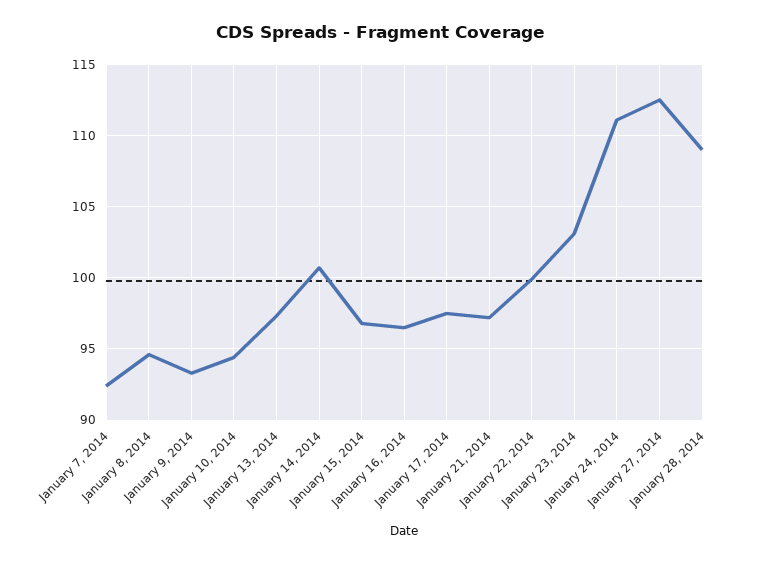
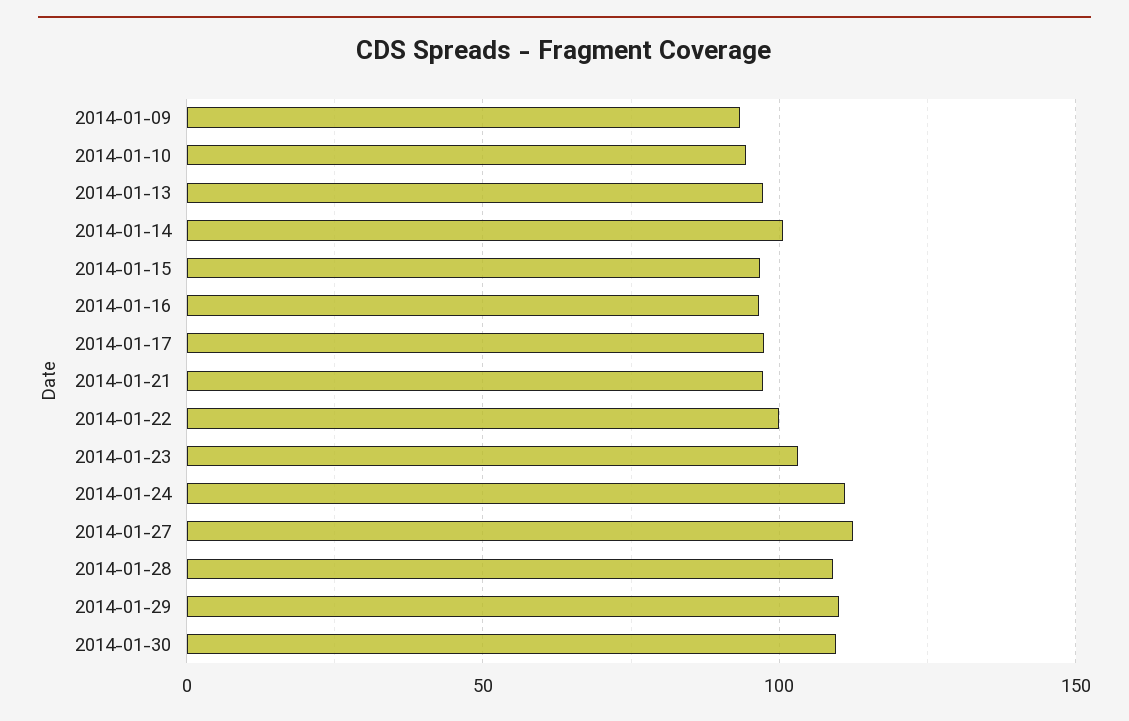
January 7, 2014: 92.5 -> none
January 8, 2014: 94.5 -> none
2014-01-29: none -> 110
2014-01-30: none -> 110

